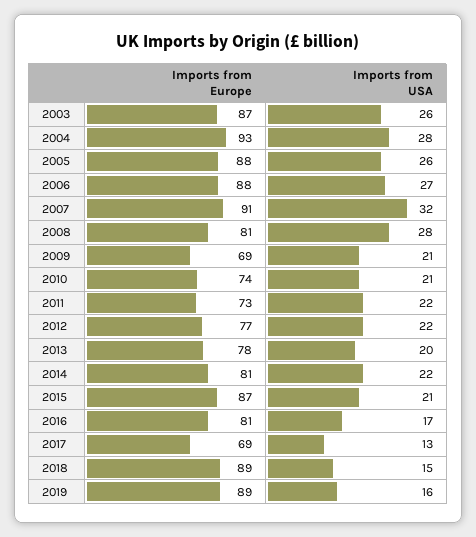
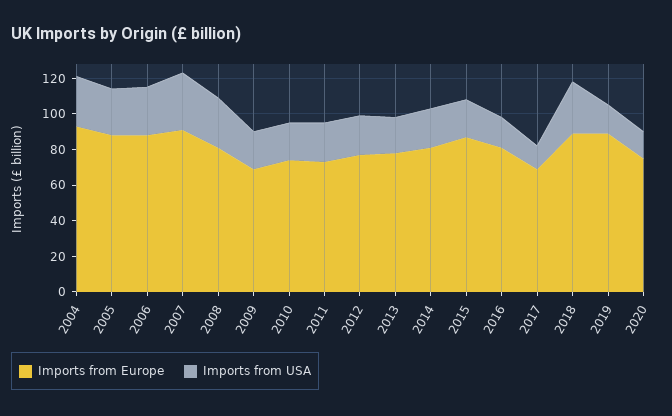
Imports from Europe, 2003: 87 -> none
Imports from USA, 2003: 26 -> none
Imports from USA, 2018: 15 -> 30
Imports from Europe, 2020: none -> 75
Imports from USA, 2020: none -> 15

